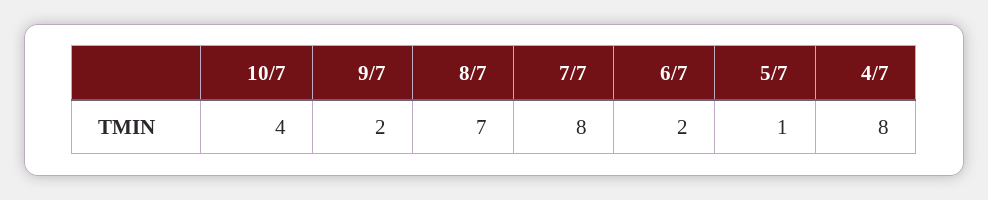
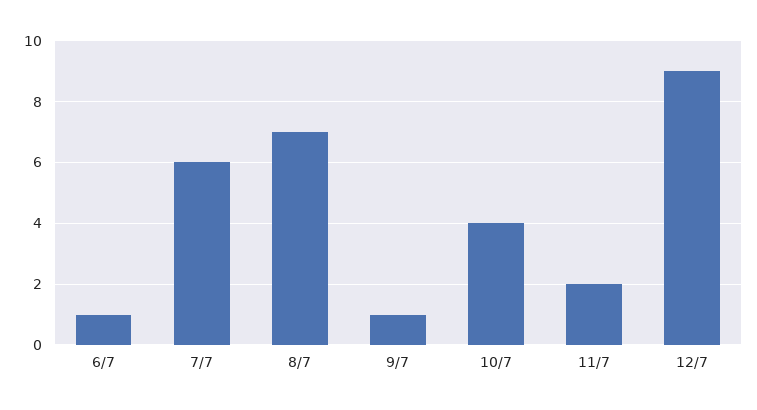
9/7: 2 -> 1
7/7: 8 -> 6
6/7: 2 -> 1
5/7: 1 -> none
4/7: 8 -> none
11/7: none -> 2
12/7: none -> 9

